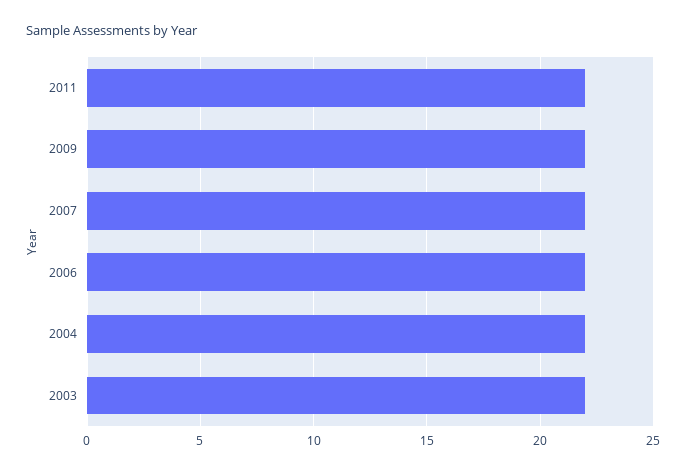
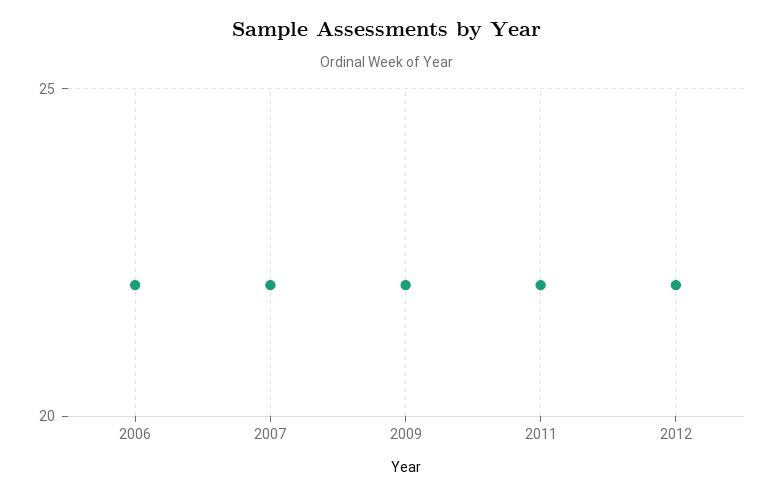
2004: 22 -> none
2003: 22 -> none
2012: none -> 22

